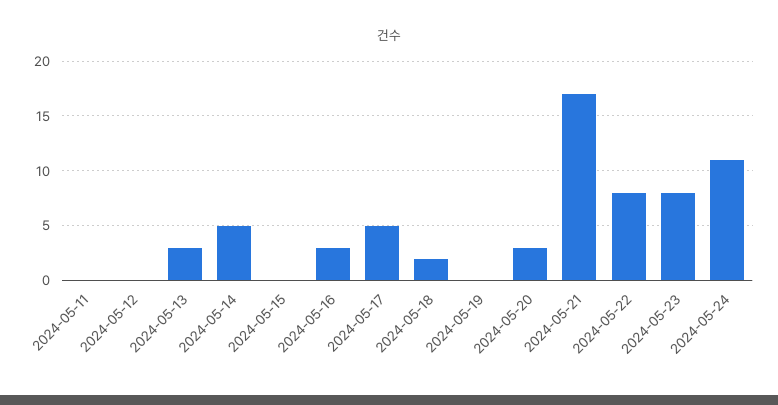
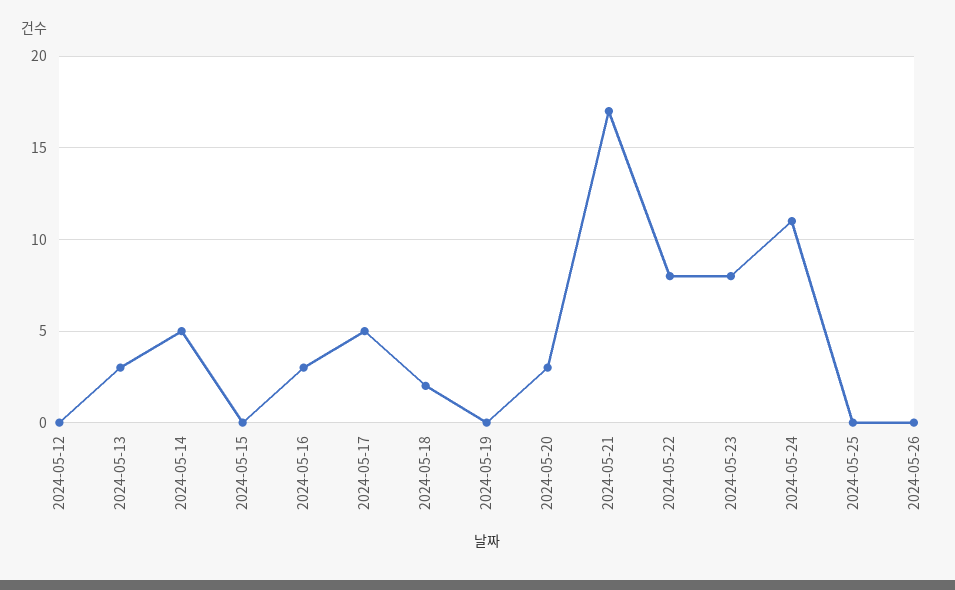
2024-05-11: 0 -> none
2024-05-25: none -> 0
2024-05-26: none -> 0

